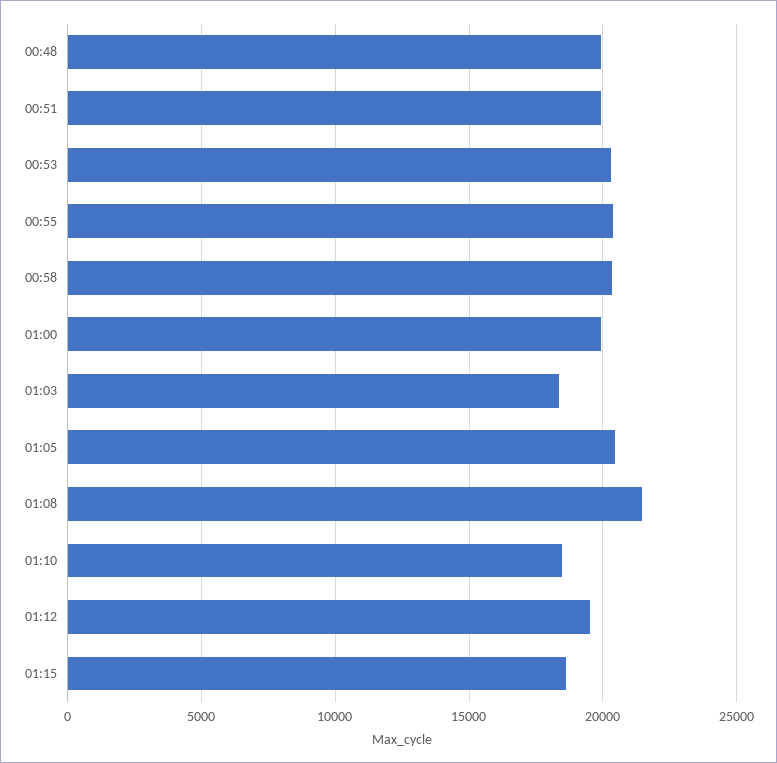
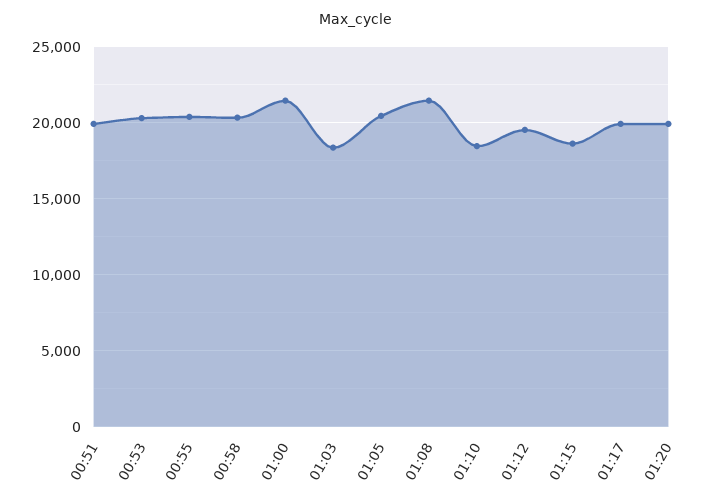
00:48: 20000 -> none
01:00: 20000 -> 21500
01:17: none -> 20000
01:20: none -> 20000

